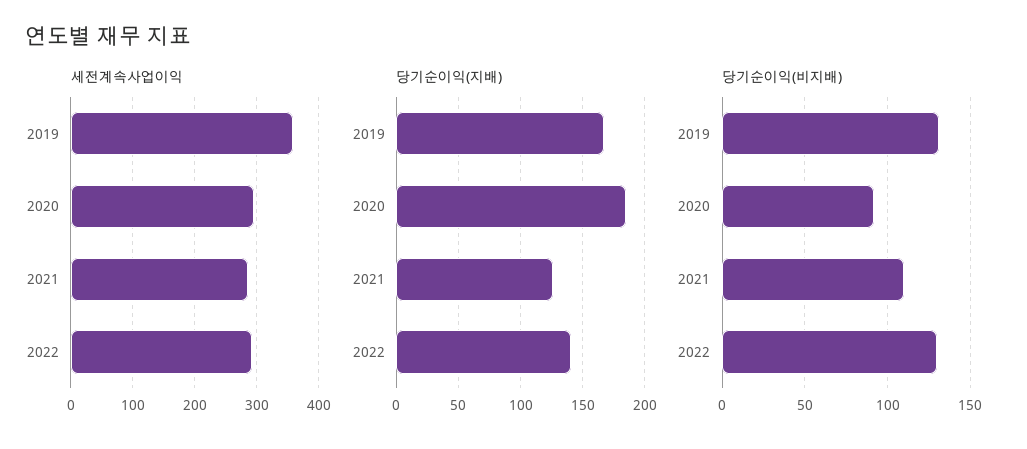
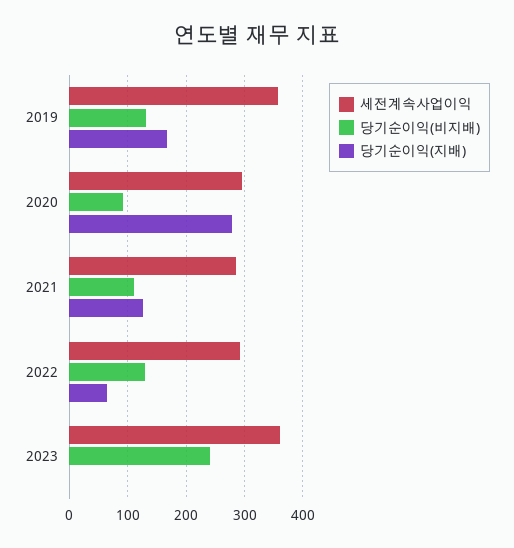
당기순이익(지배), 2020: 185 -> 280
당기순이익(지배), 2022: 140 -> 60
세전계속사업이익, 2023: none -> 360
당기순이익(비지배), 2023: none -> 240
당기순이익(지배), 2023: none -> 0

